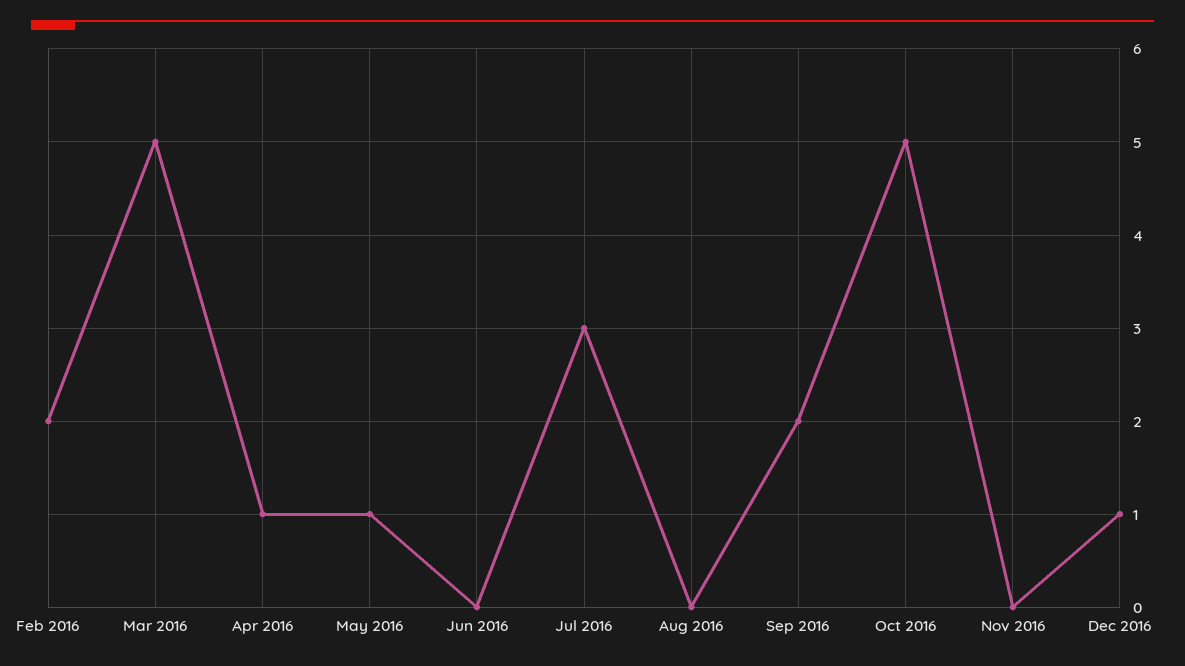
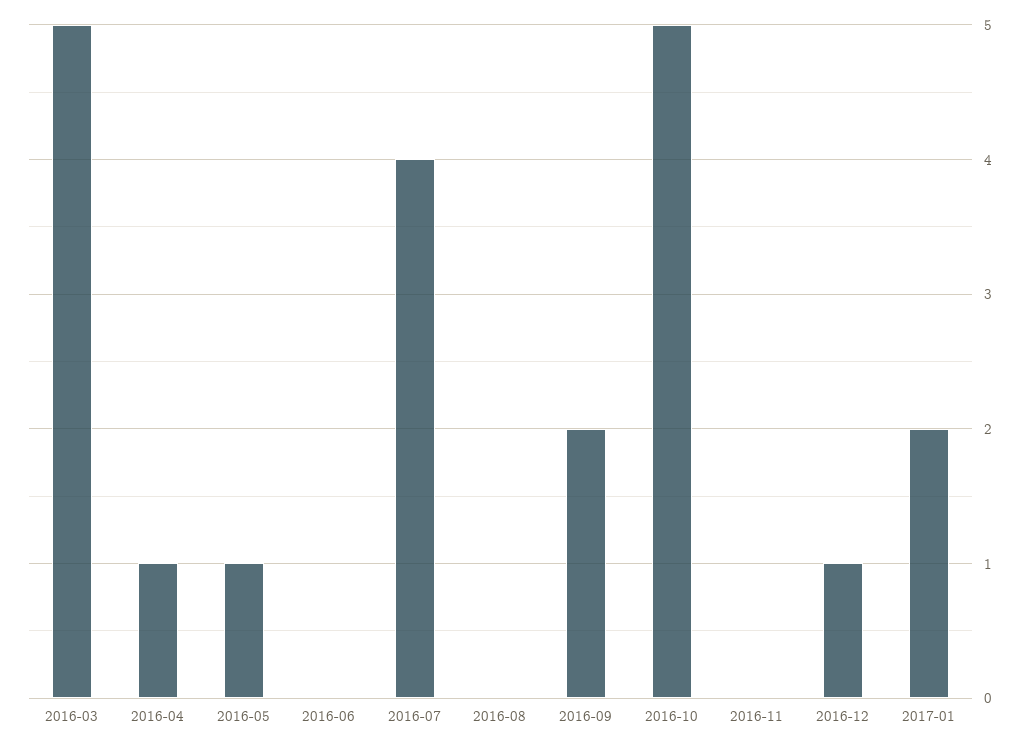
Feb 2016: 2 -> none
Jul 2016: 3 -> 4
2017-01: none -> 2

